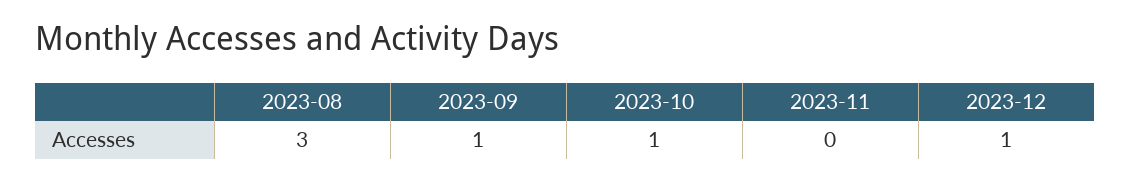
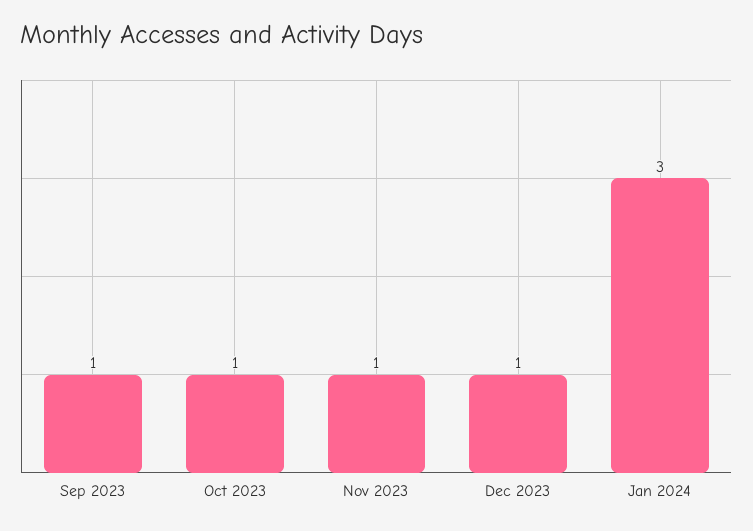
2023-08: 3 -> none
2023-11: 0 -> 1
Jan 2024: none -> 3

